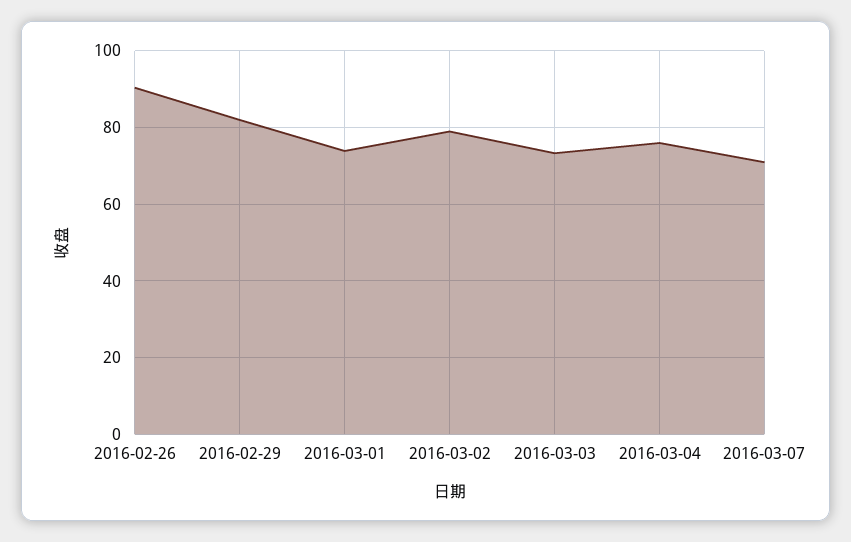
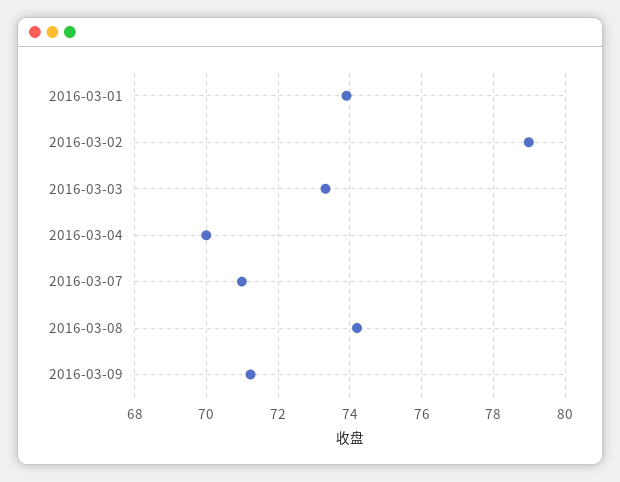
2016-02-26: 90 -> none
2016-02-29: 82 -> none
2016-03-04: 76 -> 70
2016-03-08: none -> 74.2
2016-03-09: none -> 71.2

